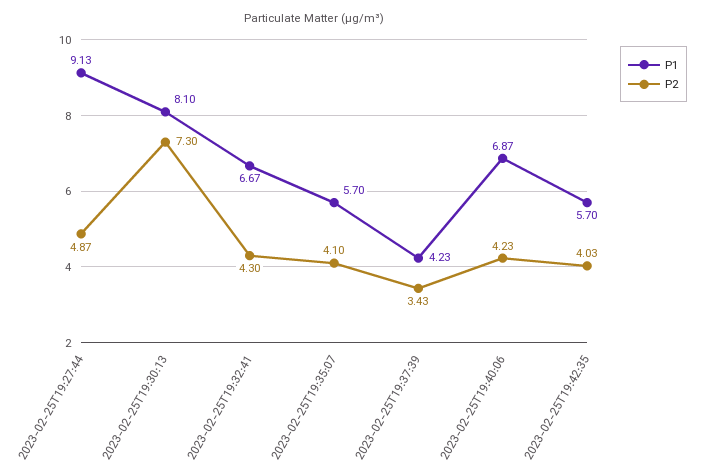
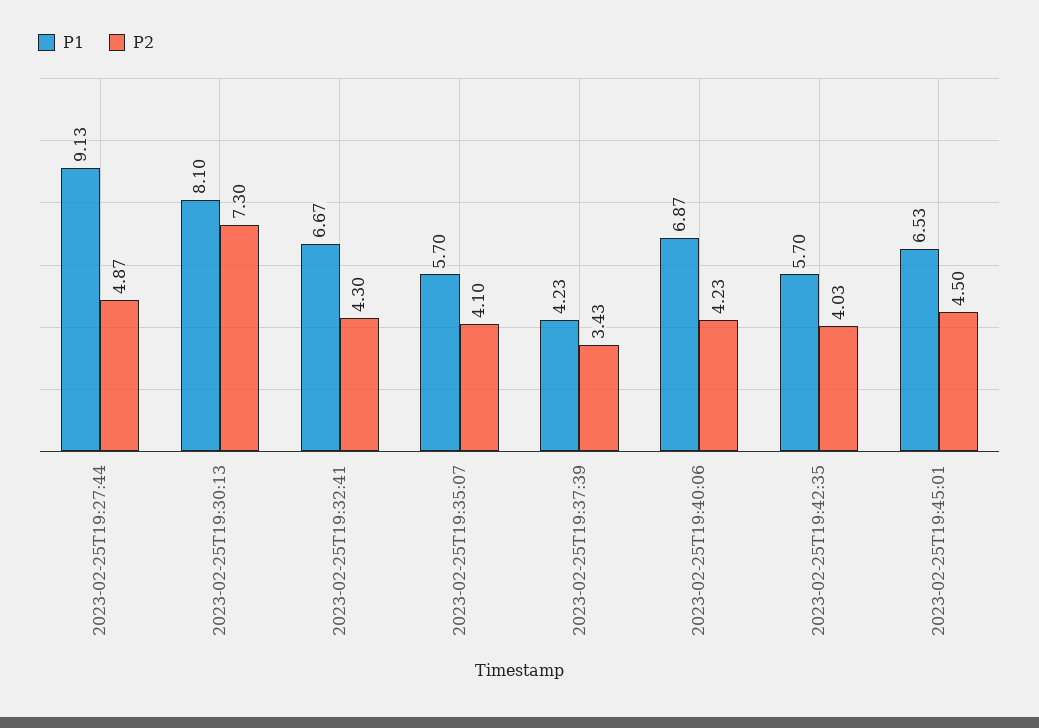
P1, 2023-02-25T19:45:01: none -> 6.53
P2, 2023-02-25T19:45:01: none -> 4.5

